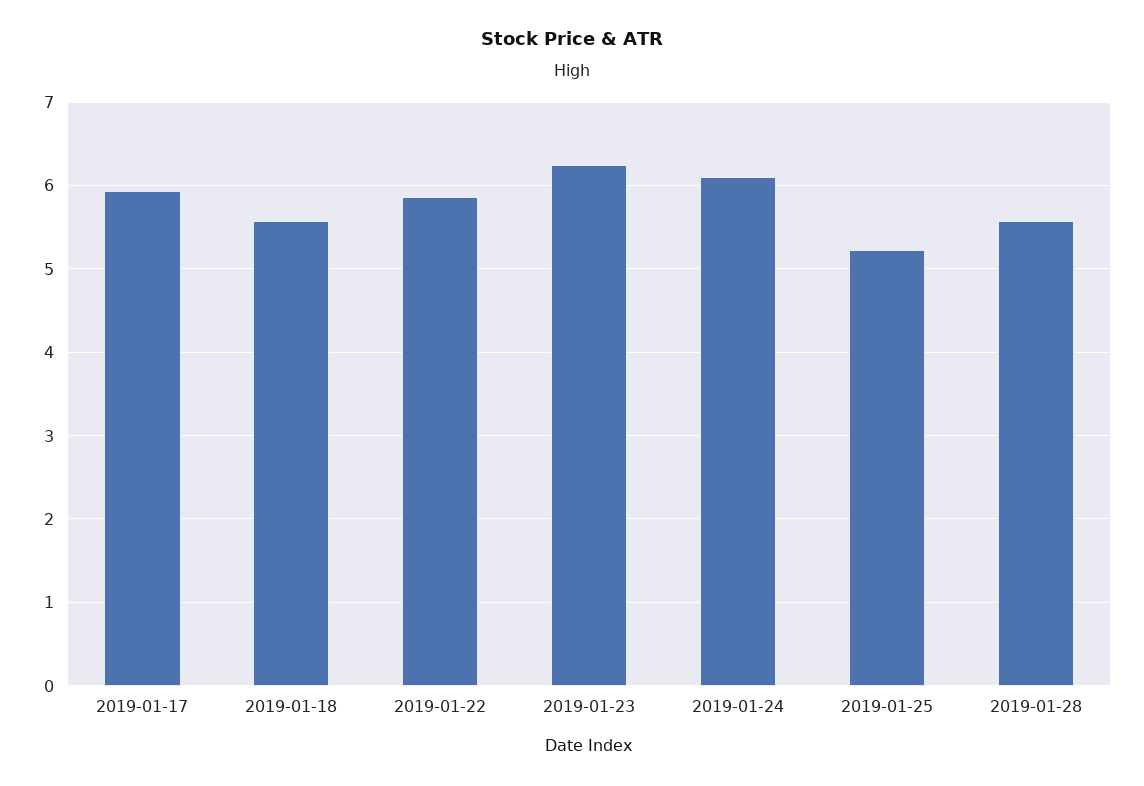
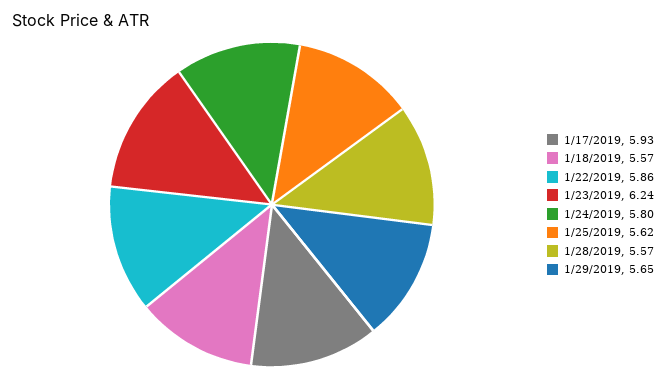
2019-01-24: 6.1 -> 5.8
2019-01-25: 5.2 -> 5.62
1/29/2019: none -> 5.65

